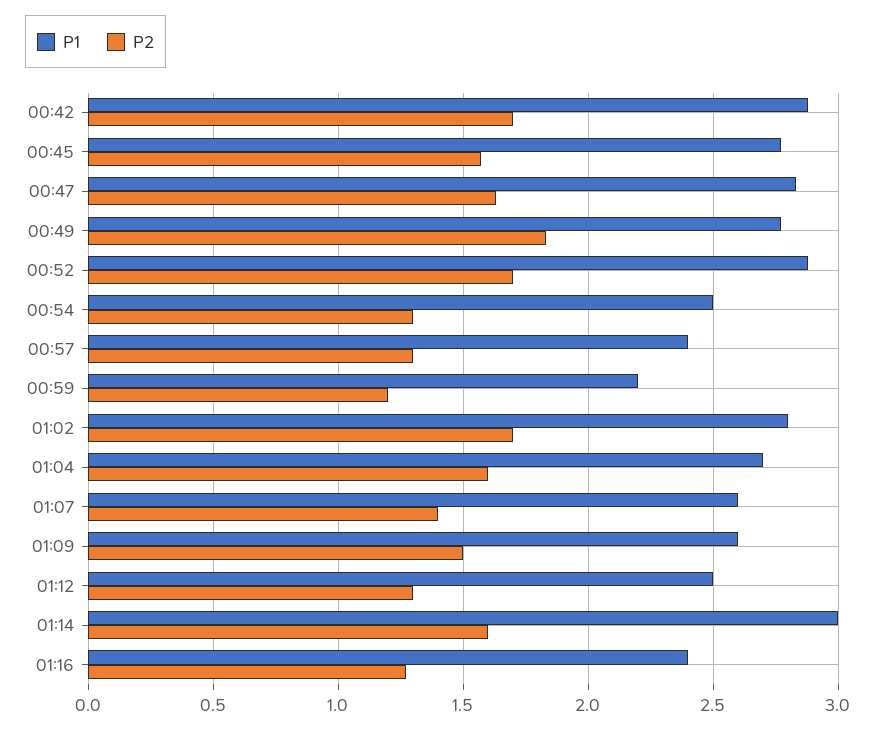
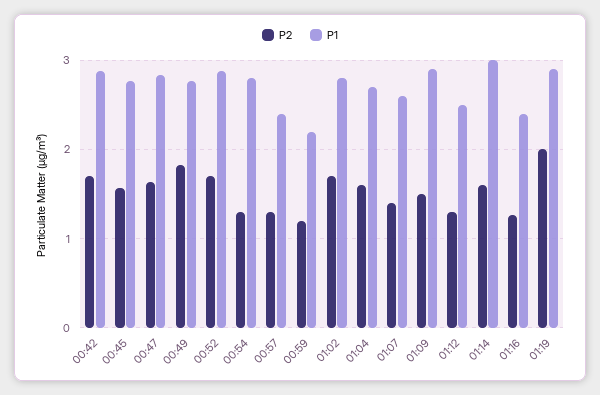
P1, 00:54: 2.5 -> 2.8
P1, 01:09: 2.6 -> 2.9
P2, 01:19: none -> 2
P1, 01:19: none -> 2.9

